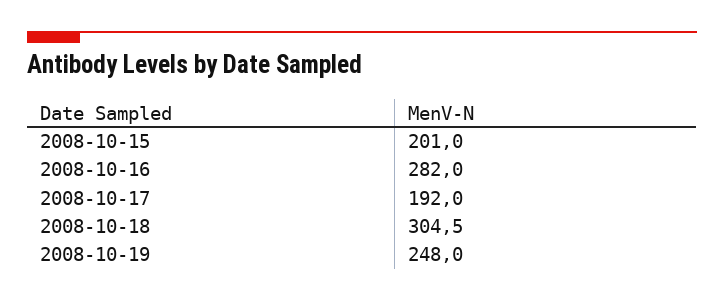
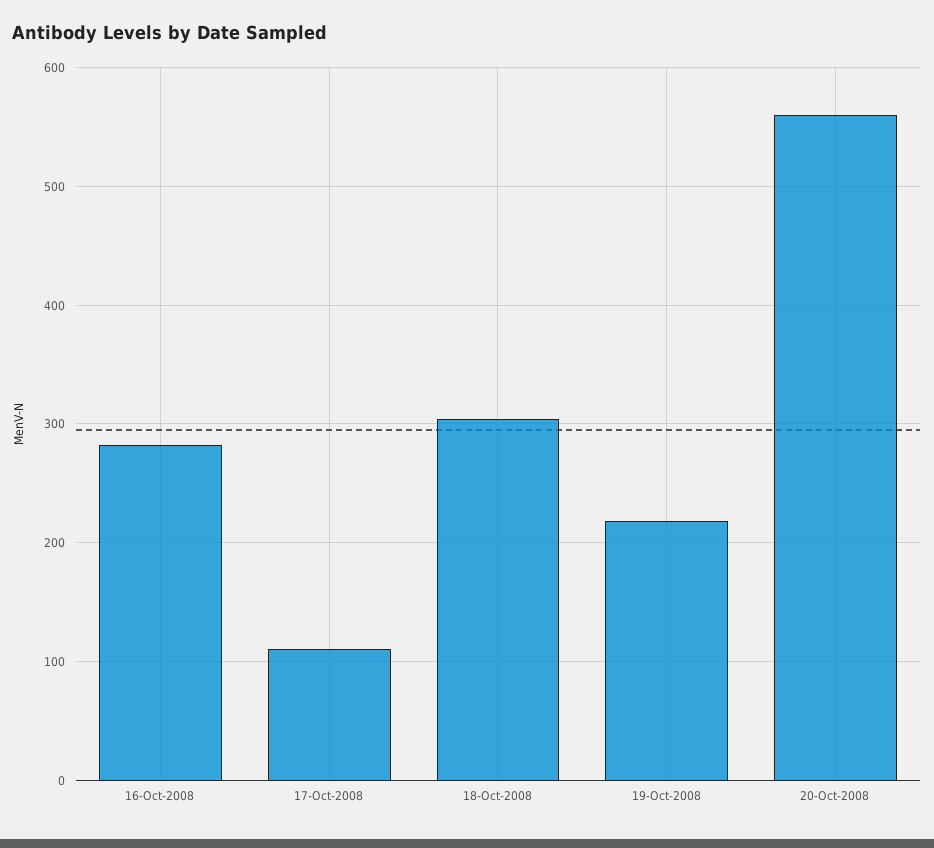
2008-10-15: 201 -> none
2008-10-17: 192 -> 110
2008-10-19: 248 -> 220
20-Oct-2008: none -> 560

